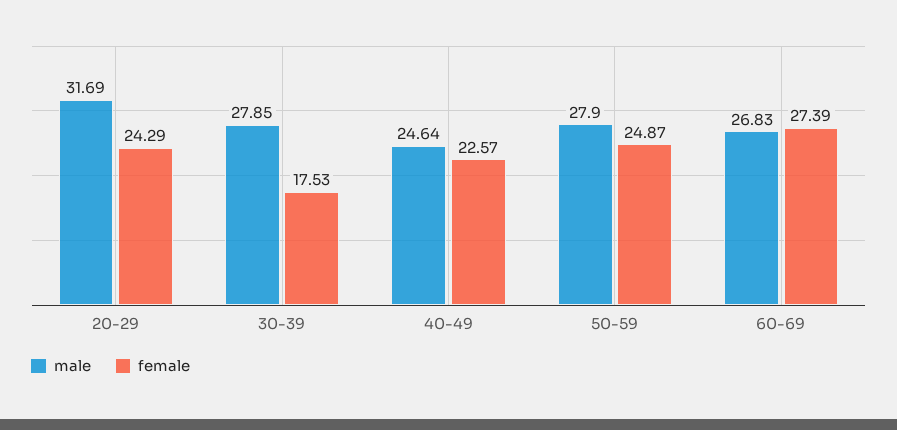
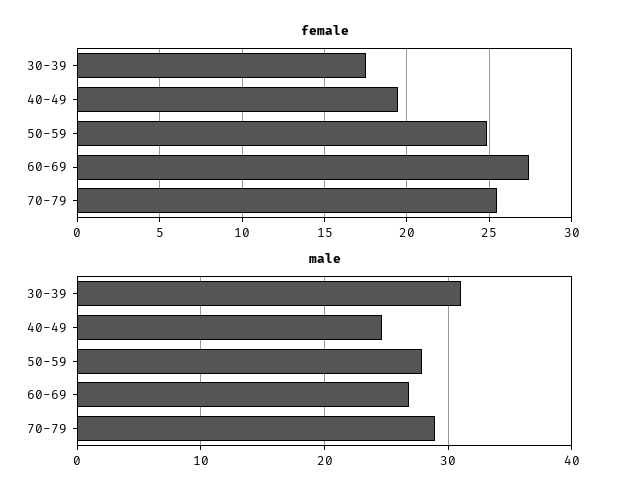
male, 20-29: 31.69 -> none
female, 20-29: 24.29 -> none
male, 30-39: 27.85 -> 31
female, 40-49: 22.57 -> 19.5
female, 70-79: none -> 25.5
male, 70-79: none -> 29

